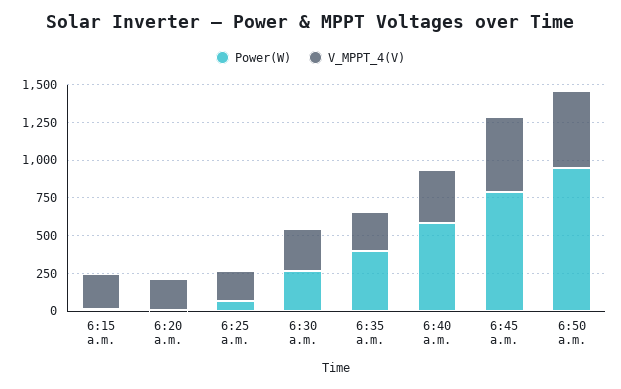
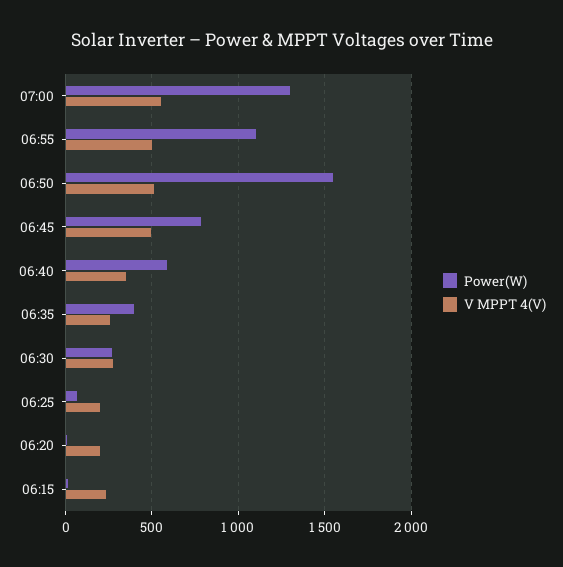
Power(W), 6:50 a.m.: 1000 -> 1550
Power(W), 07:00: none -> 1300
V_MPPT_4(V), 07:00: none -> 550
Power(W), 06:55: none -> 1100
V_MPPT_4(V), 06:55: none -> 500

